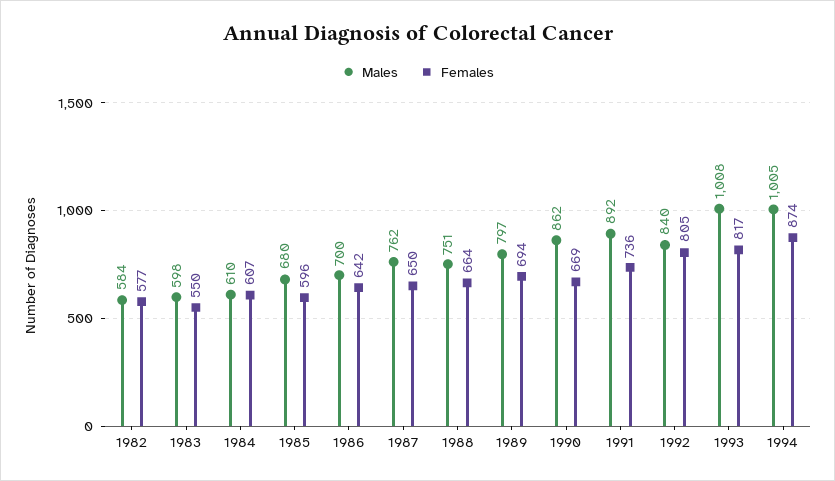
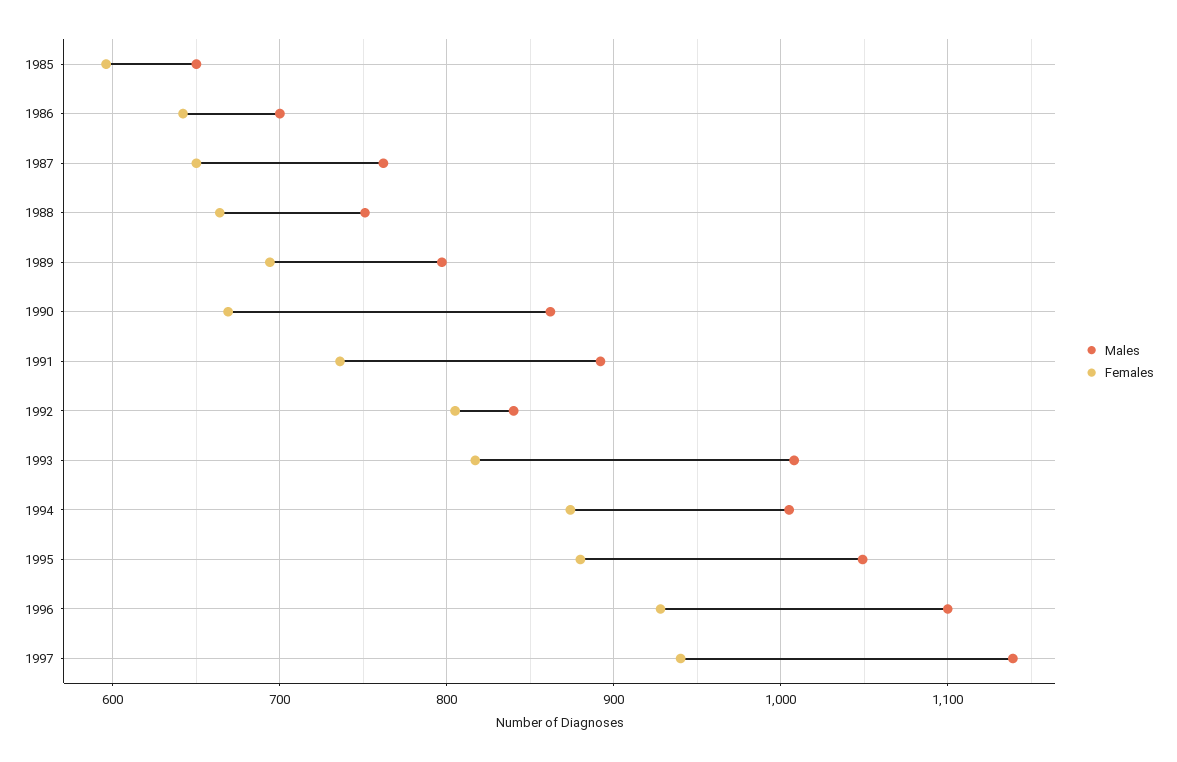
Males, 1982: 584 -> none
Females, 1982: 577 -> none
Males, 1983: 598 -> none
Females, 1983: 550 -> none
Males, 1984: 610 -> none
Females, 1984: 607 -> none
Males, 1985: 680 -> 650
Males, 1995: none -> 1050
Females, 1995: none -> 880
Males, 1996: none -> 1100
Females, 1996: none -> 930
Males, 1997: none -> 1140
Females, 1997: none -> 940

